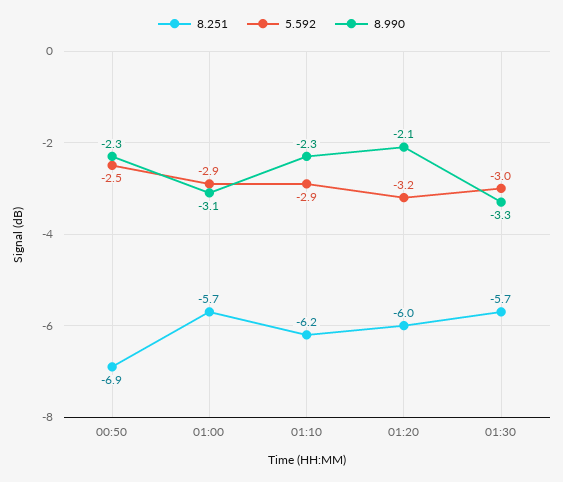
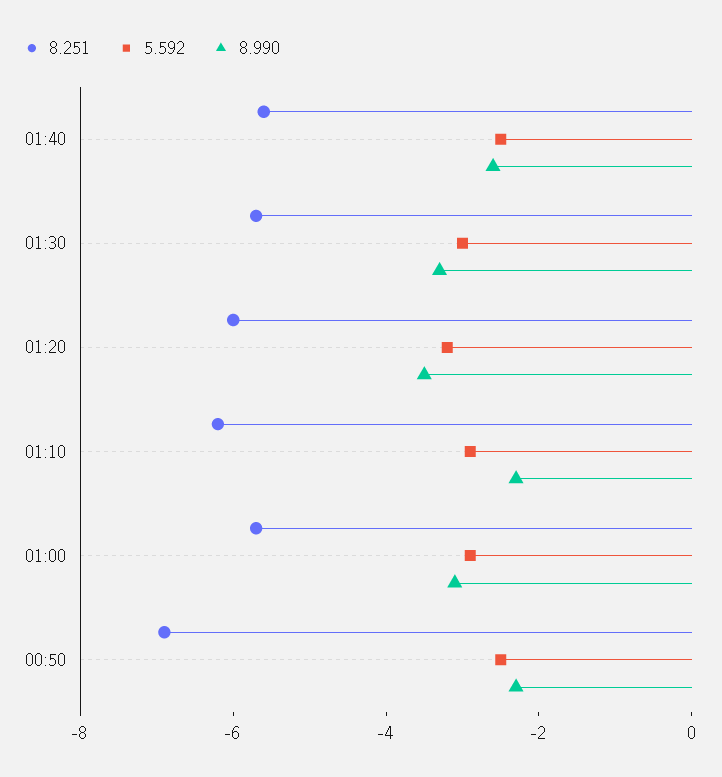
8.990, 01:20: -2.1 -> -3.5
8.251, 01:40: none -> -5.5
5.592, 01:40: none -> -2.5
8.990, 01:40: none -> -2.5

